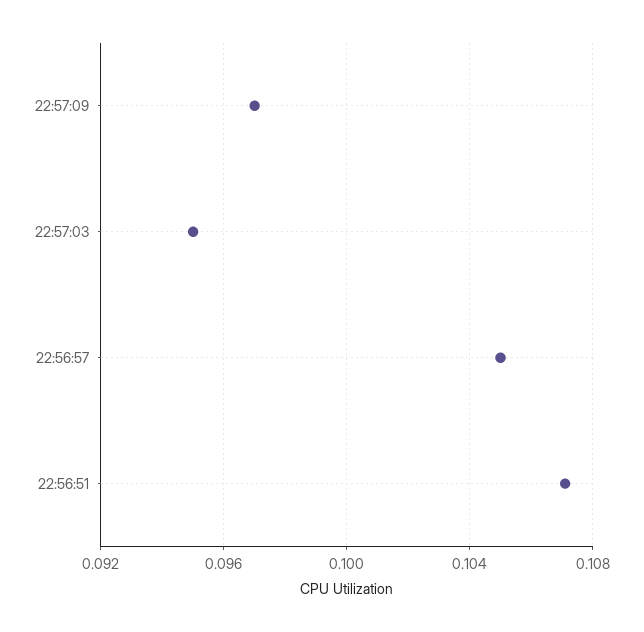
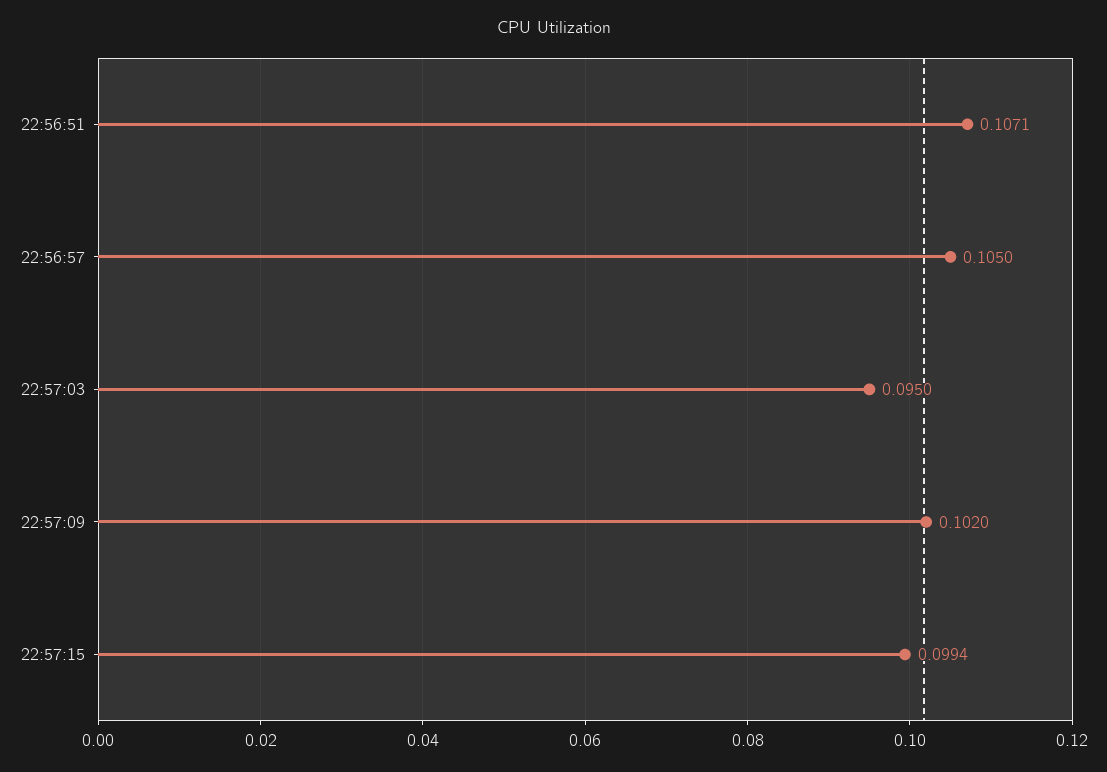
22:57:09: 0.097 -> 0.102
22:57:15: none -> 0.0994

